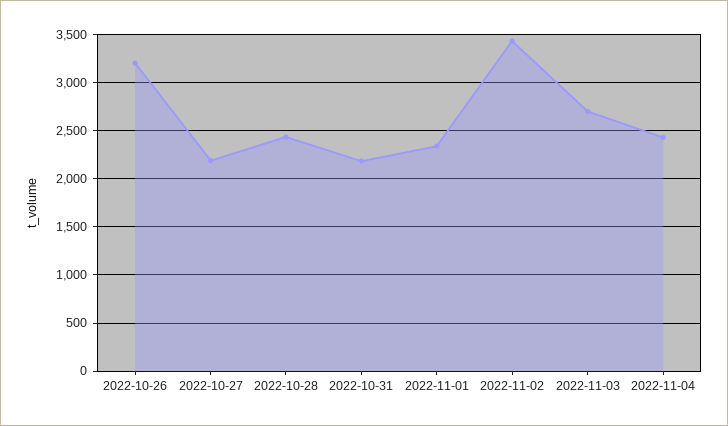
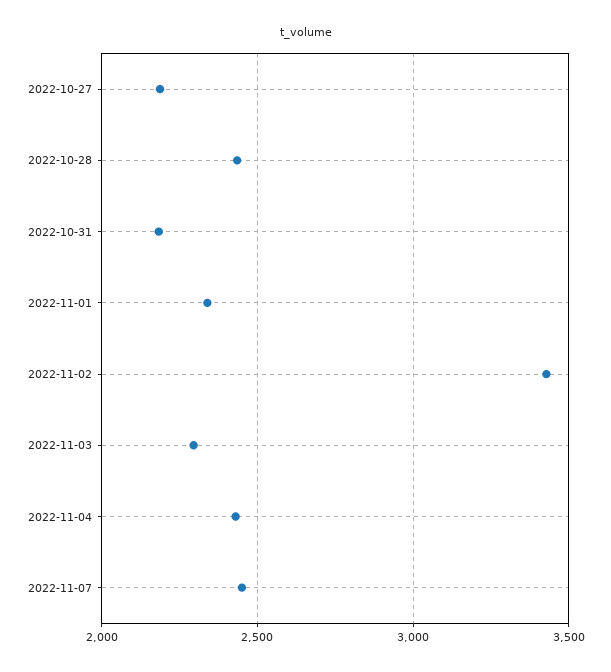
2022-10-26: 3200 -> none
2022-11-03: 2700 -> 2300
2022-11-07: none -> 2450

